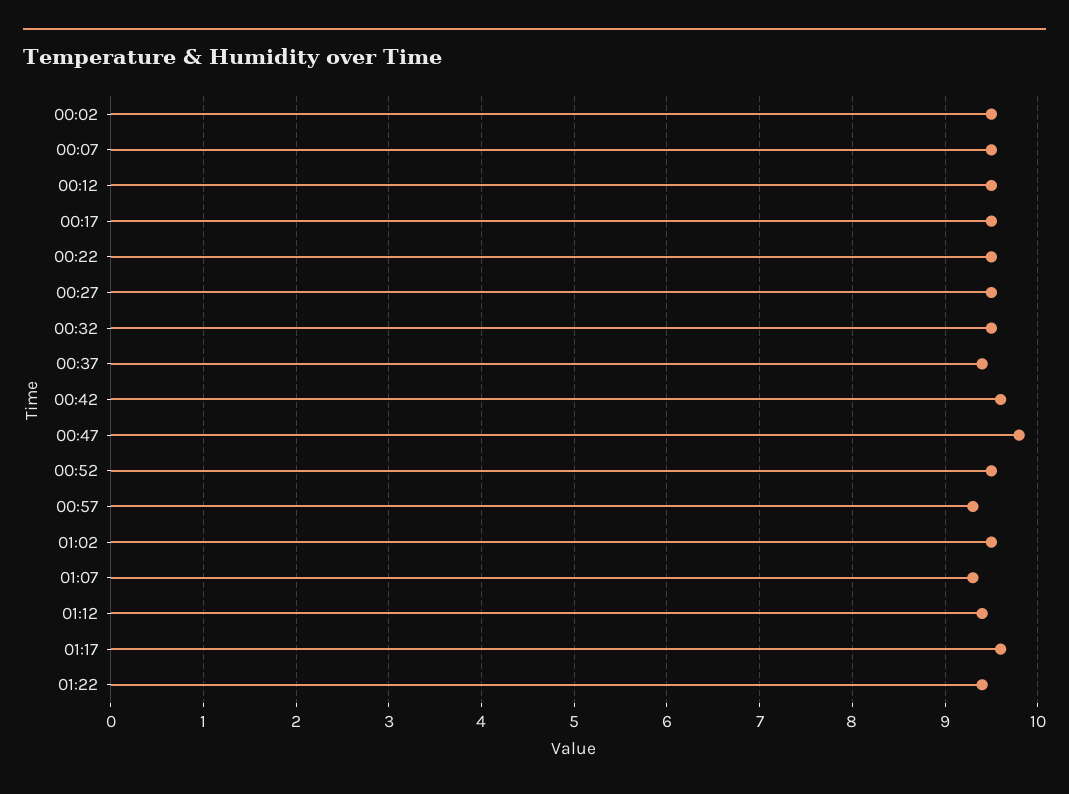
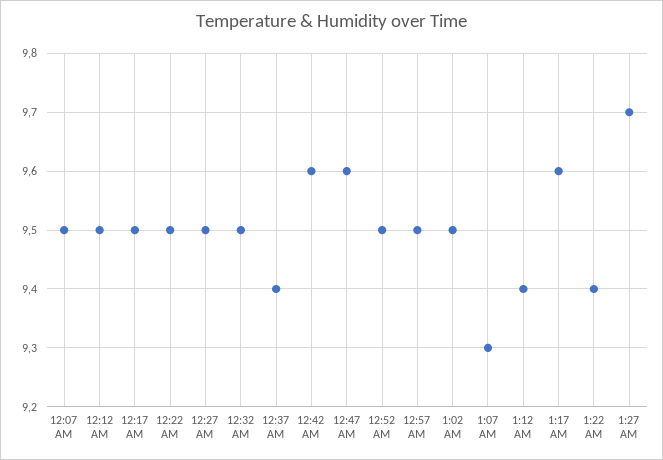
00:02: 9.5 -> none
00:47: 9.8 -> 9.6
00:57: 9.3 -> 9.5
1:27 AM: none -> 9.7

